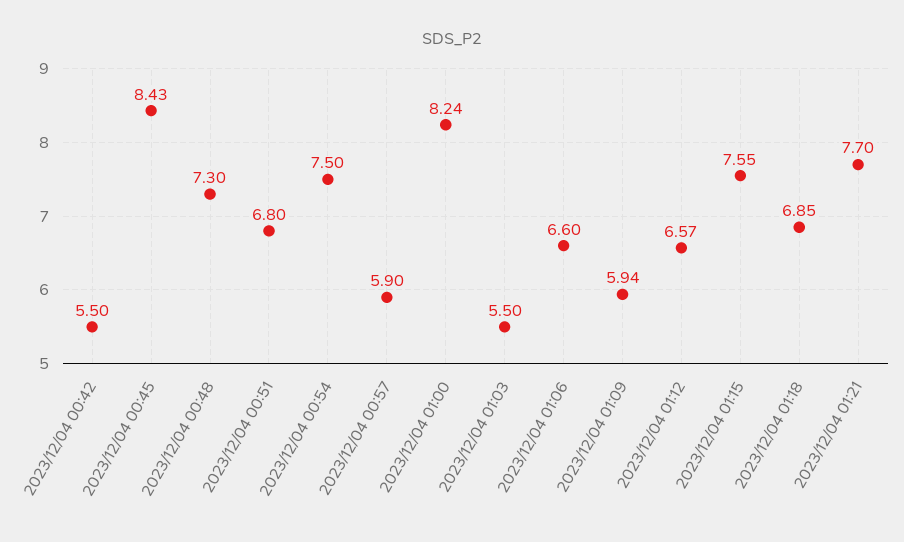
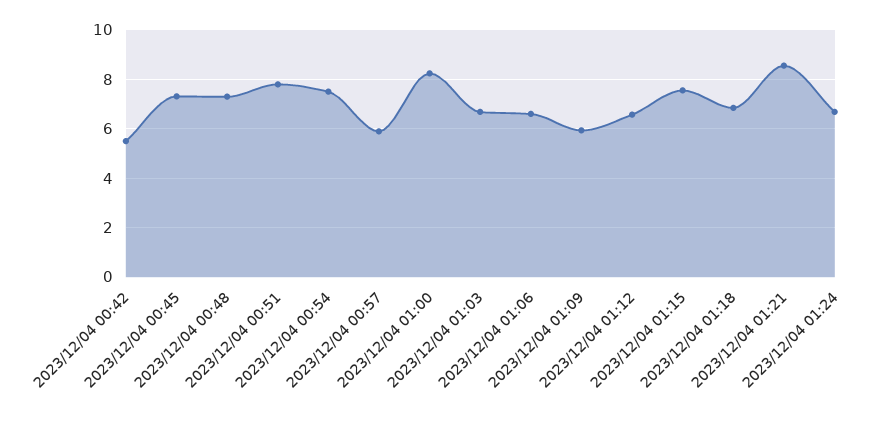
2023/12/04 00:45: 8.43 -> 7.25
2023/12/04 00:51: 6.8 -> 7.75
2023/12/04 01:03: 5.5 -> 6.75
2023/12/04 01:21: 7.7 -> 8.5
2023/12/04 01:24: none -> 6.75

